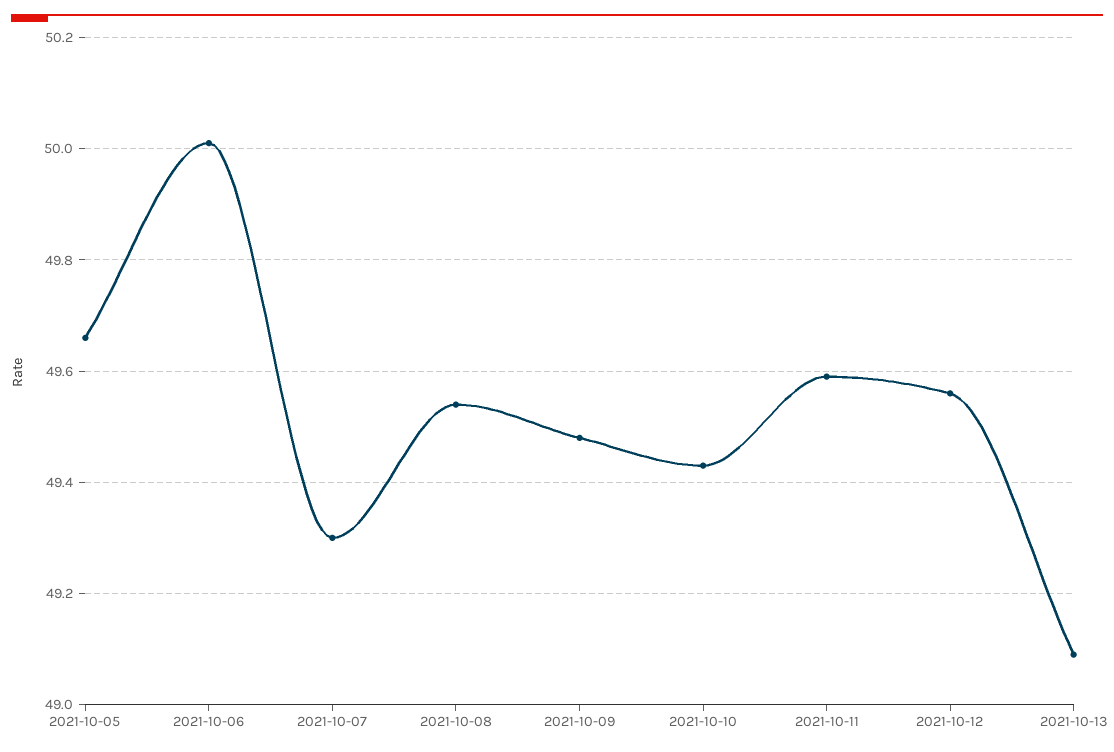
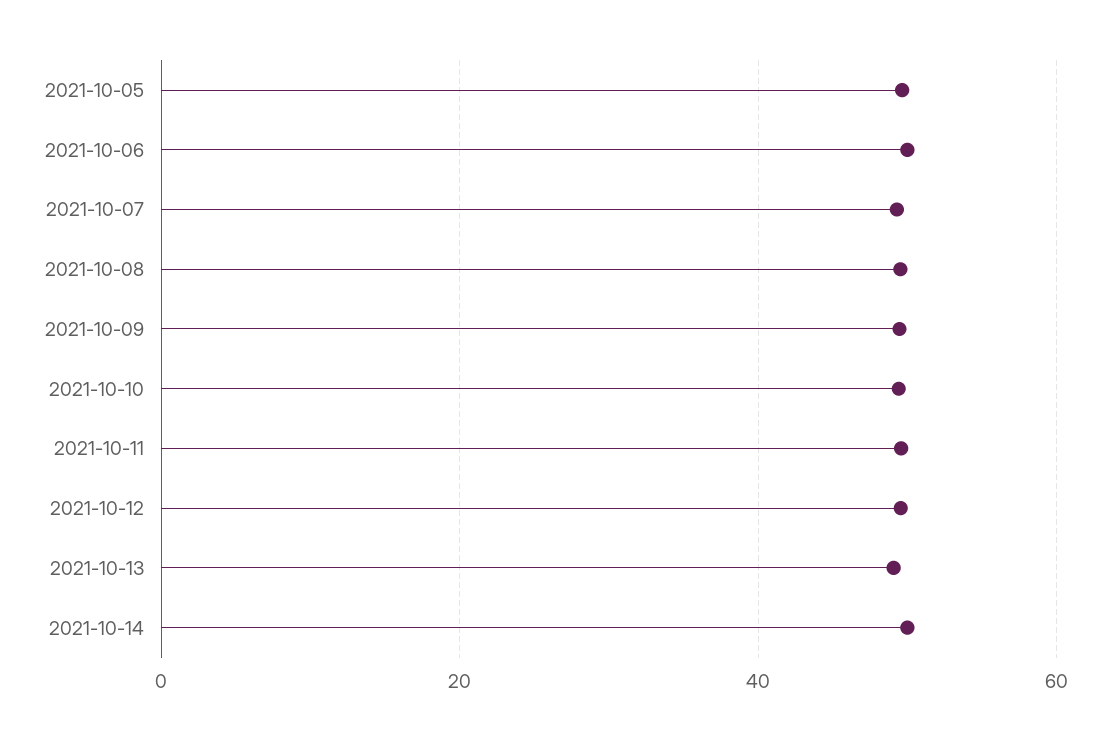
2021-10-14: none -> 50

